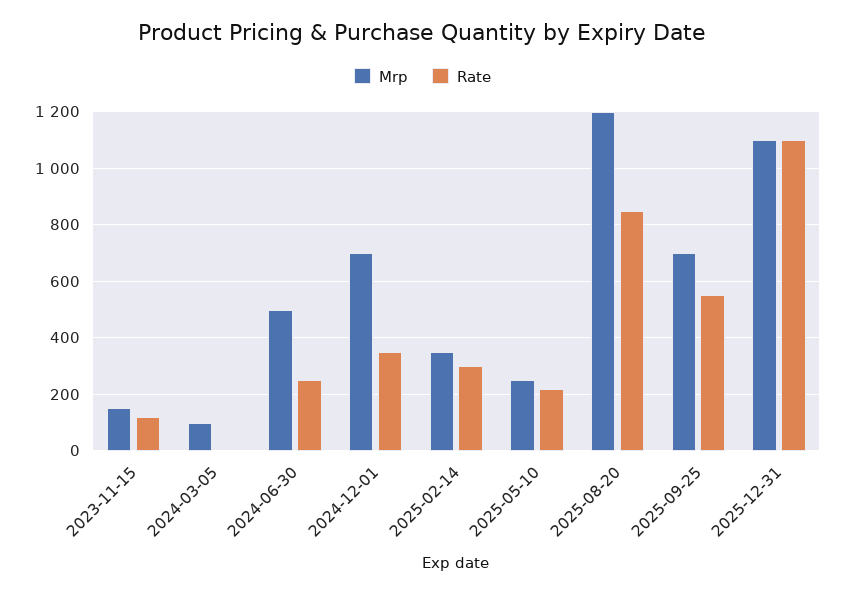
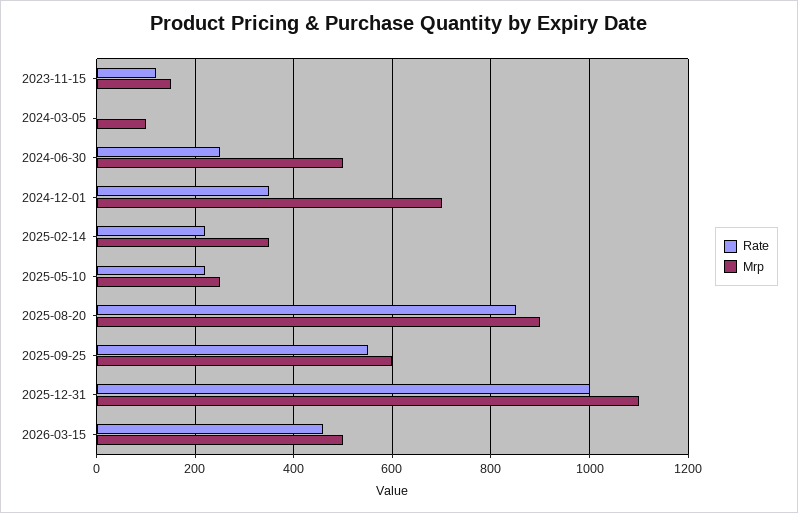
Rate, 2025-02-14: 300 -> 220
Mrp, 2025-08-20: 1200 -> 900
Mrp, 2025-09-25: 700 -> 600
Rate, 2025-12-31: 1100 -> 1000
Rate, 2026-03-15: none -> 460
Mrp, 2026-03-15: none -> 500

